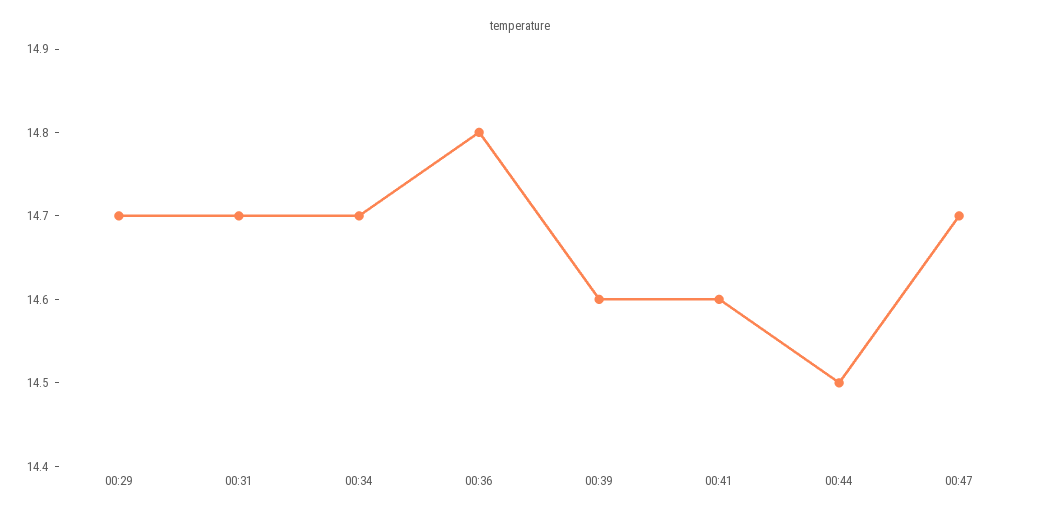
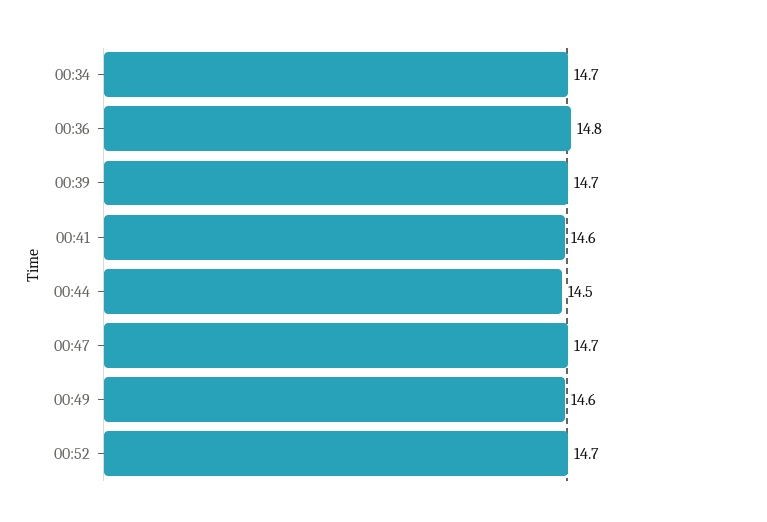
00:29: 14.7 -> none
00:31: 14.7 -> none
00:39: 14.6 -> 14.7
00:49: none -> 14.6
00:52: none -> 14.7

